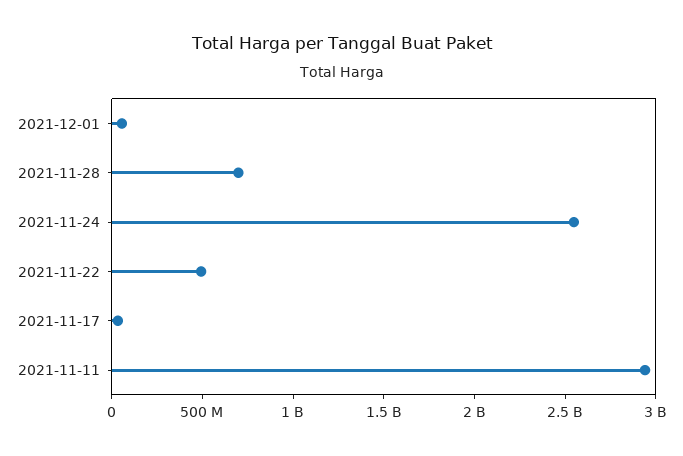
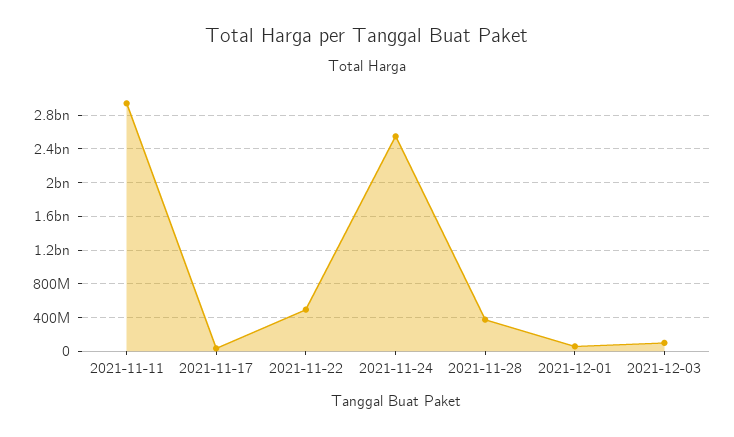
2021-11-28: 700000000 -> 400000000
2021-12-03: none -> 100000000

